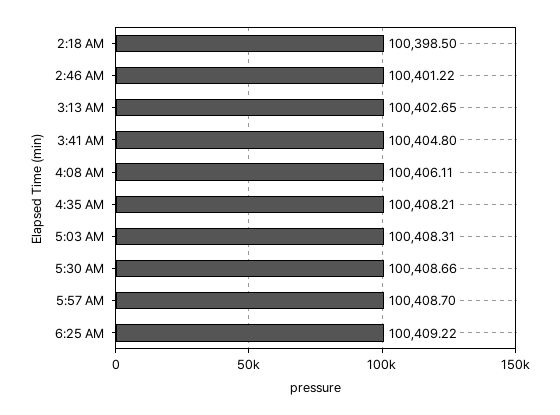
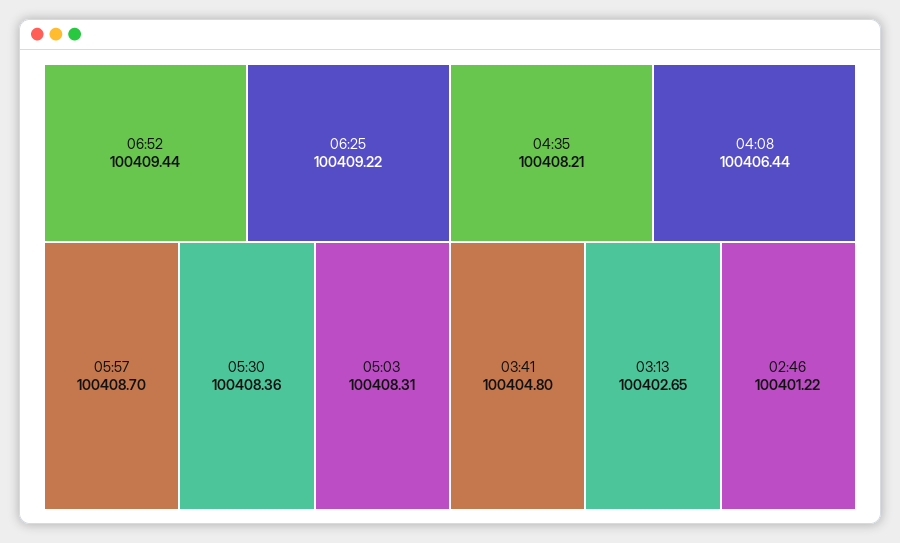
2:18 AM: 100398.5 -> none
4:08 AM: 100406.11 -> 100406.44
5:30 AM: 100408.66 -> 100408.36
06:52: none -> 100409.44

